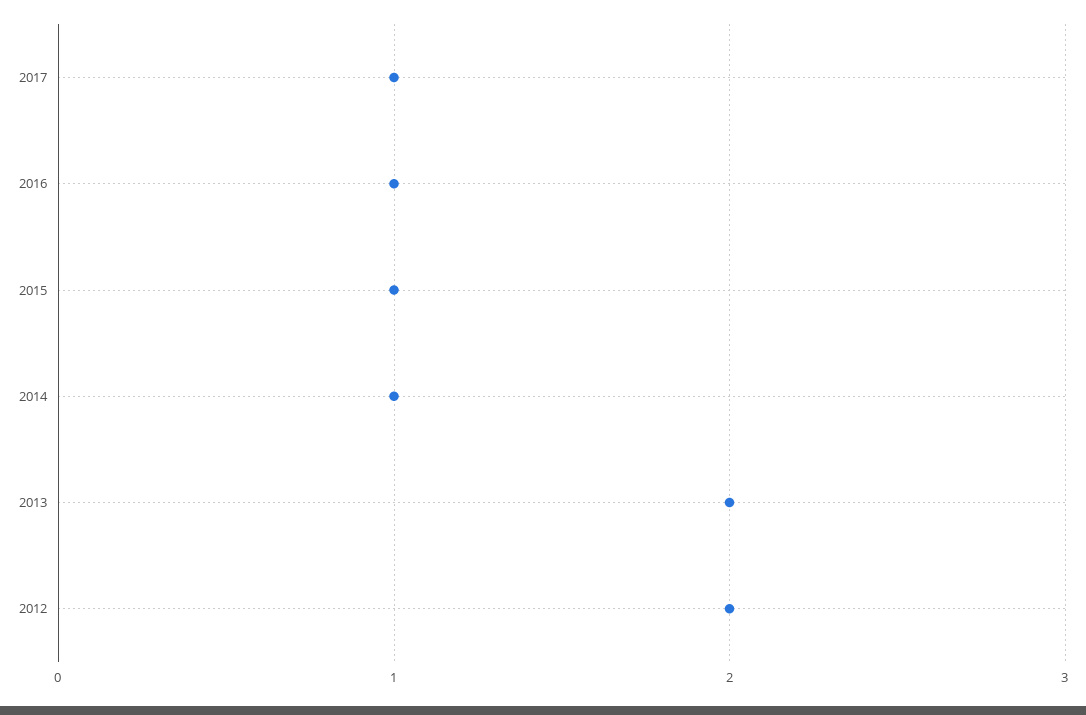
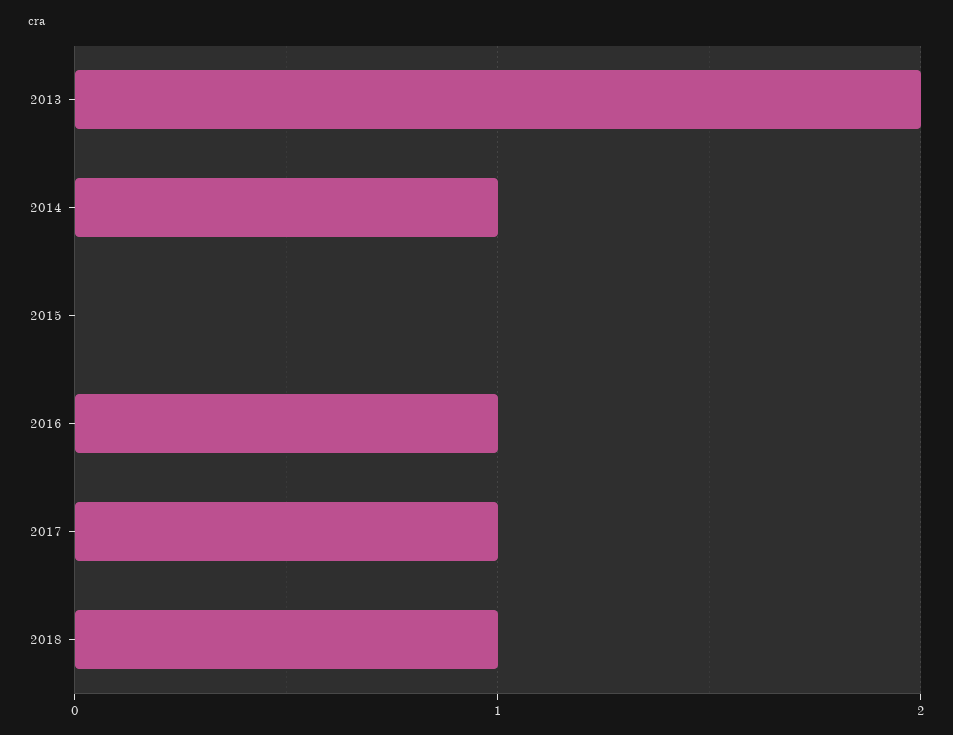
2015: 1 -> 0
2012: 2 -> none
2018: none -> 1

